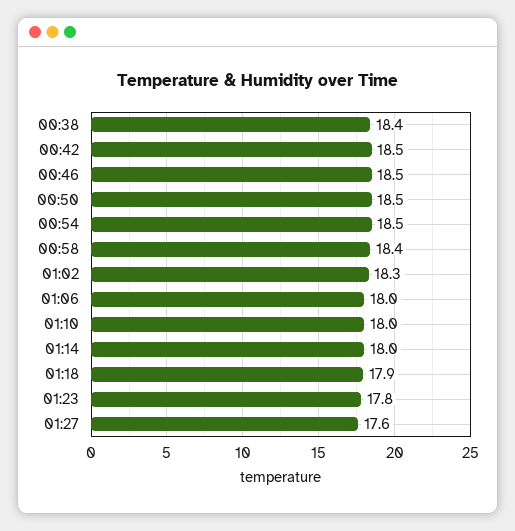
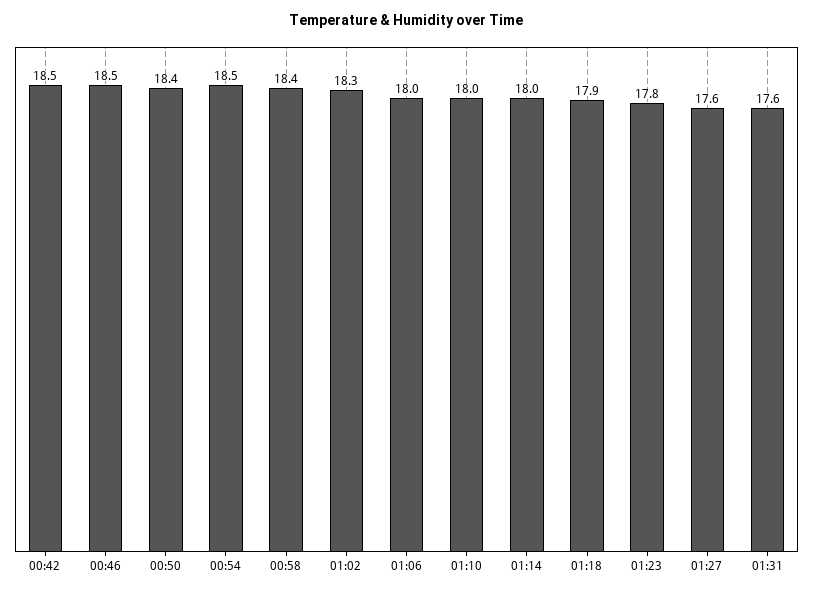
00:38: 18.4 -> none
00:50: 18.5 -> 18.4
01:31: none -> 17.6

